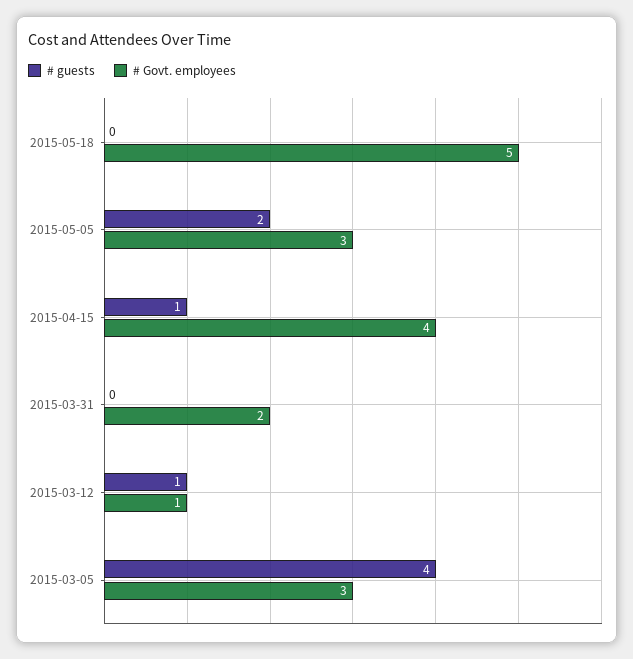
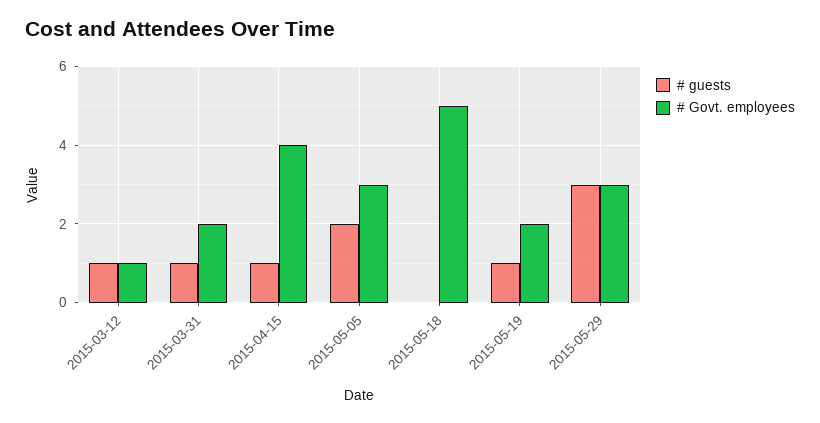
# guests, 2015-03-31: 0 -> 1
# guests, 2015-03-05: 4 -> none
# Govt. employees, 2015-03-05: 3 -> none
# guests, 2015-05-19: none -> 1
# Govt. employees, 2015-05-19: none -> 2
# guests, 2015-05-29: none -> 3
# Govt. employees, 2015-05-29: none -> 3

